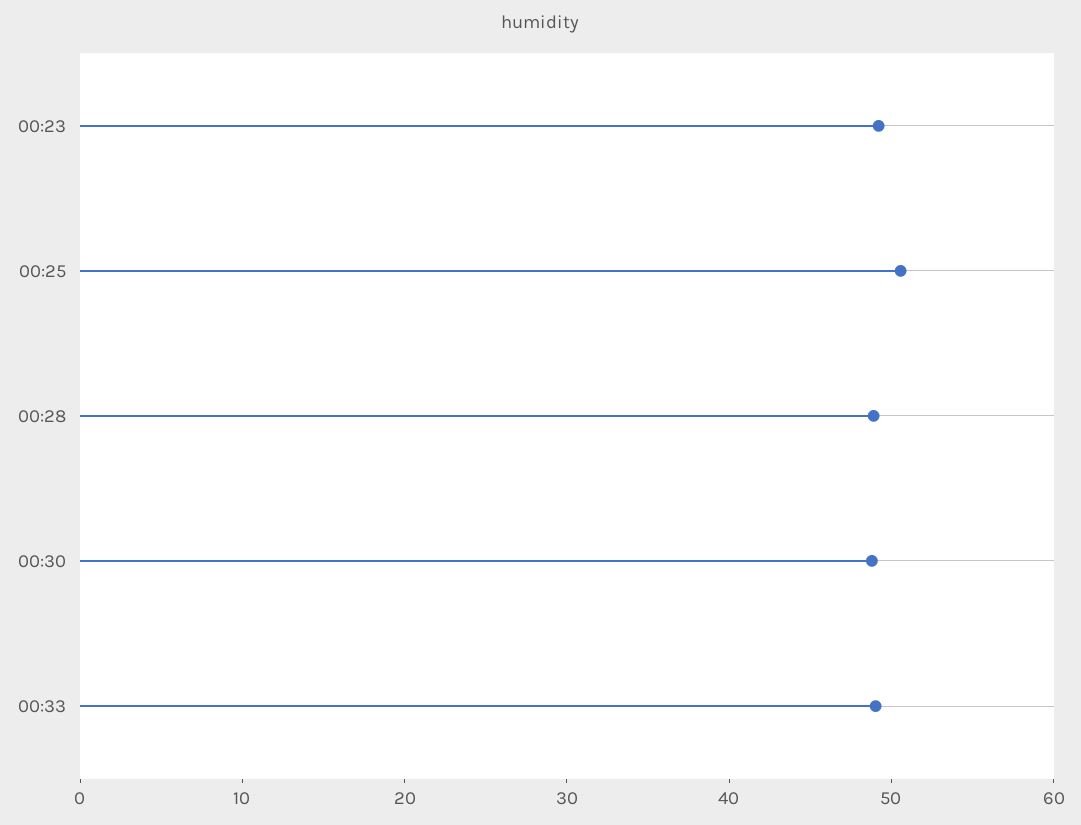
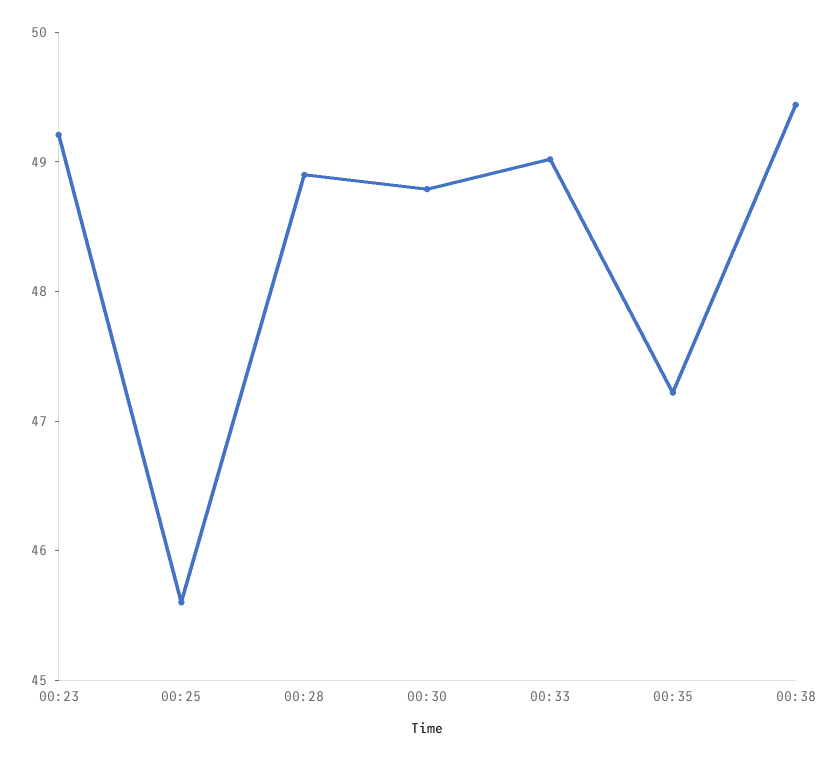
00:25: 50 -> 45.6
00:35: none -> 47.2
00:38: none -> 49.4

